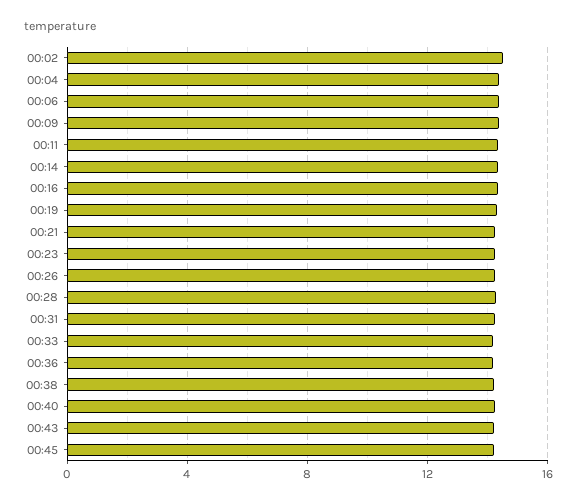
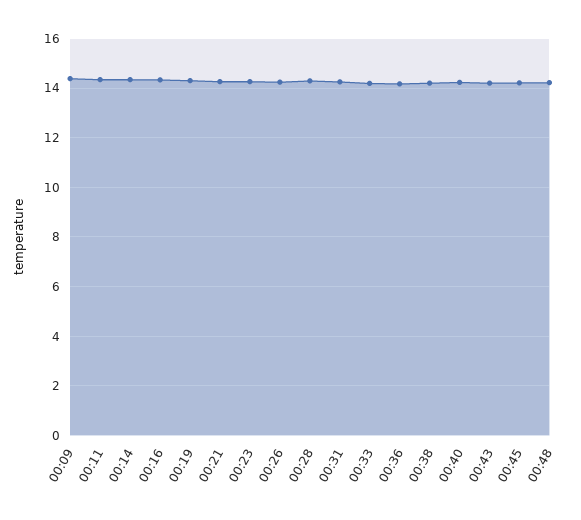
00:02: 14.5 -> none
00:04: 14.5 -> none
00:06: 14.5 -> none
00:48: none -> 14.25

